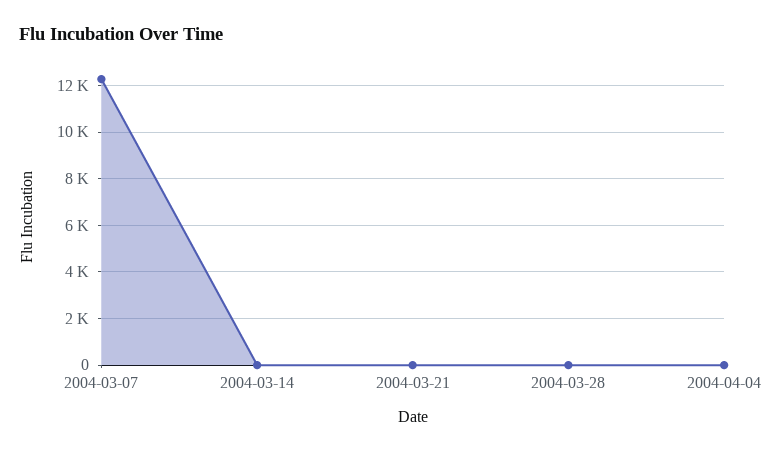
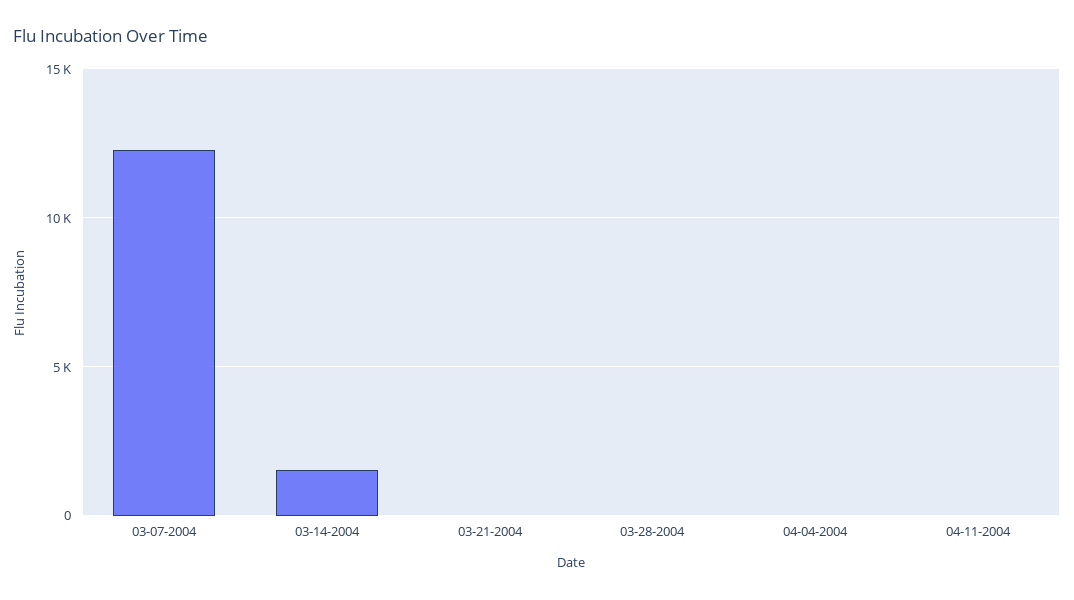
2004-03-14: 0 -> 1500
04-11-2004: none -> 0

